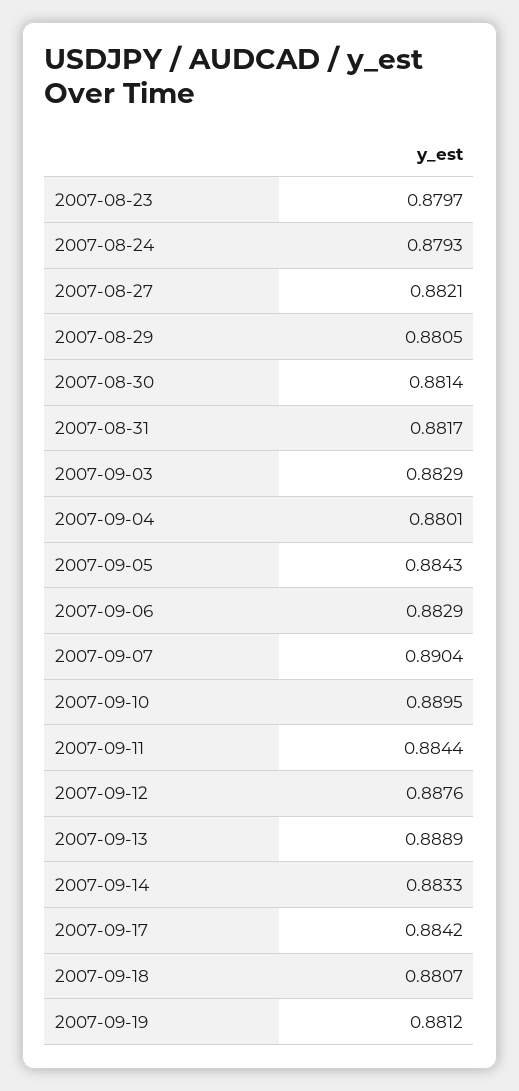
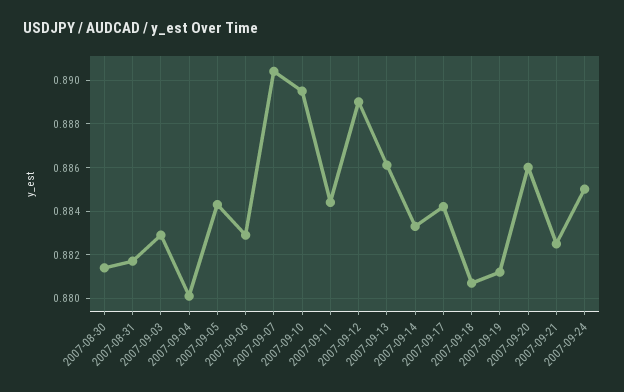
2007-08-23: 0.8797 -> none
2007-08-24: 0.8793 -> none
2007-08-27: 0.8821 -> none
2007-08-29: 0.8805 -> none
2007-09-12: 0.8876 -> 0.889
2007-09-13: 0.8889 -> 0.886
2007-09-20: none -> 0.886
2007-09-21: none -> 0.8825
2007-09-24: none -> 0.885

